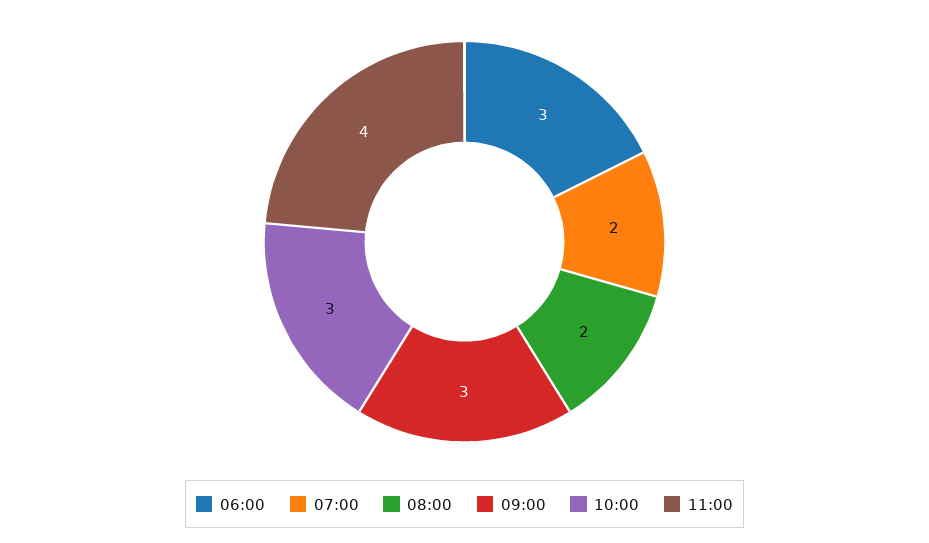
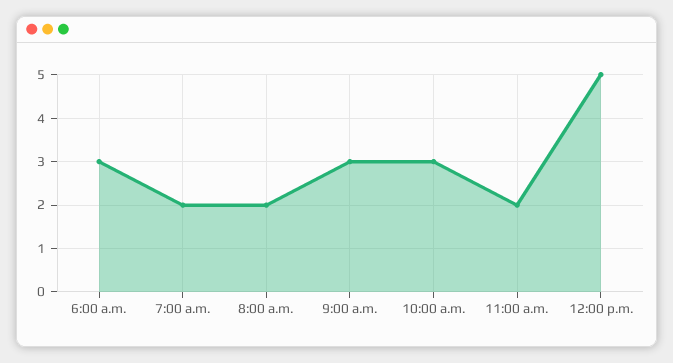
11:00: 4 -> 2
12:00 p.m.: none -> 5

